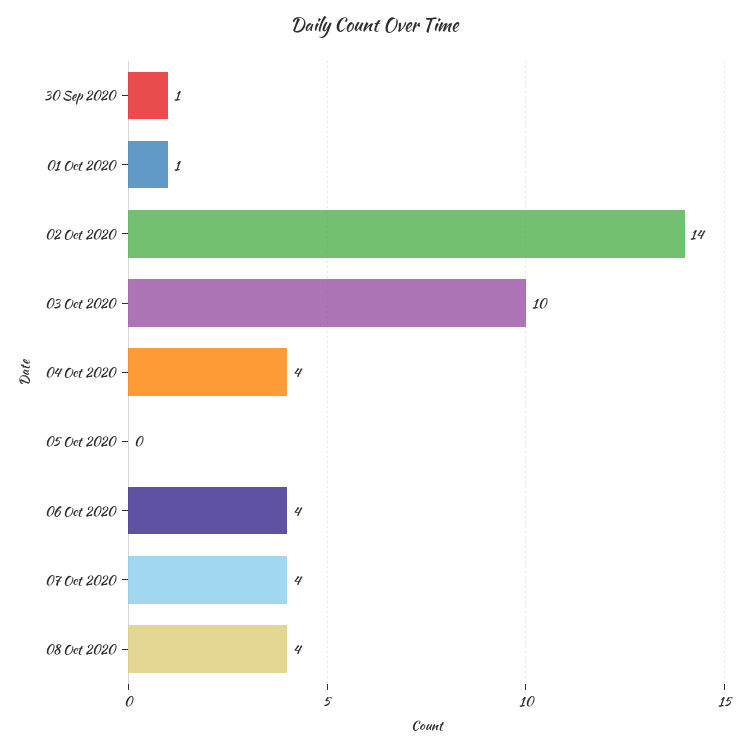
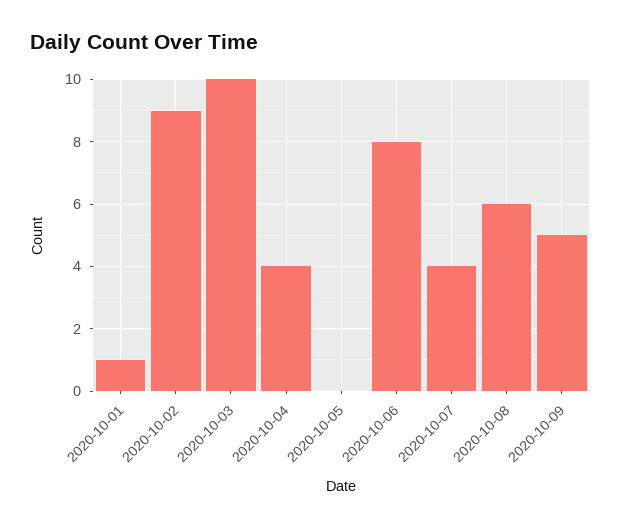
30 Sep 2020: 1 -> none
02 Oct 2020: 14 -> 9
06 Oct 2020: 4 -> 8
08 Oct 2020: 4 -> 6
2020-10-09: none -> 5

